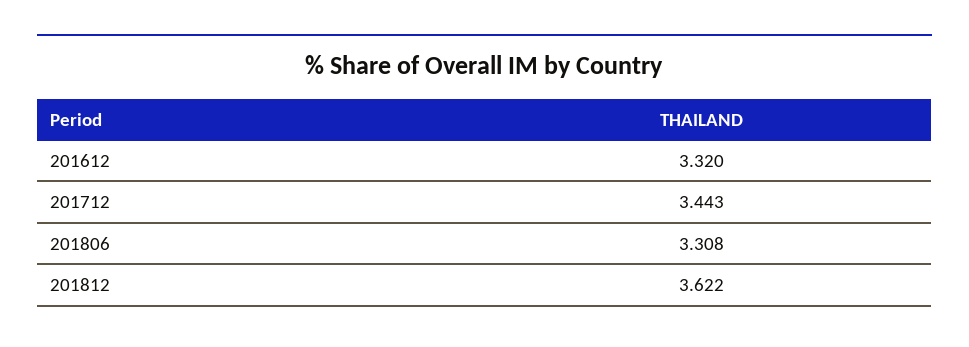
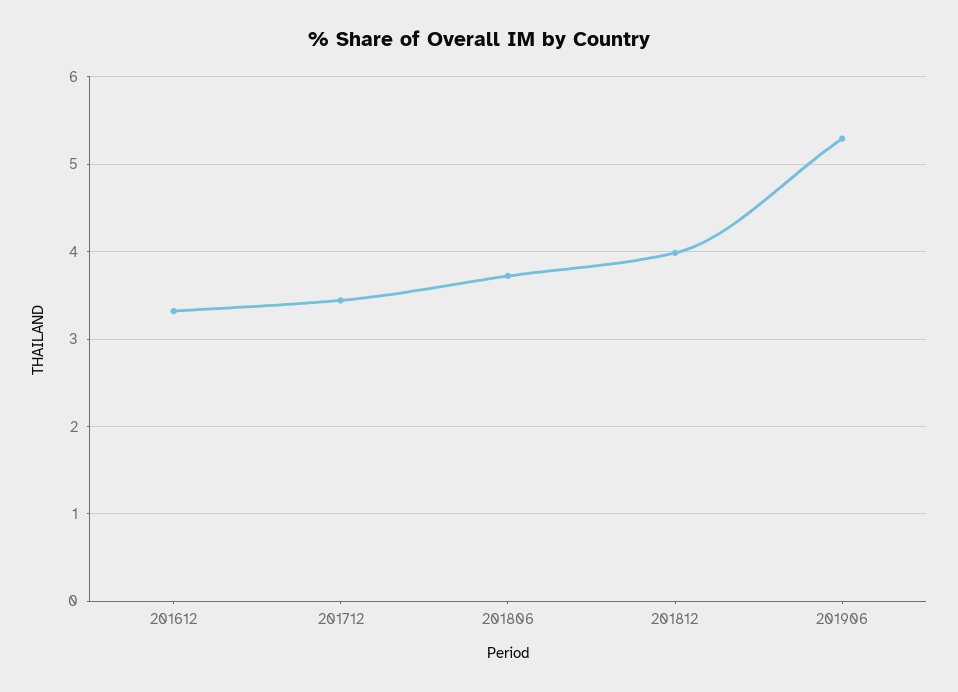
201806: 3.308 -> 3.7
201812: 3.622 -> 4
201906: none -> 5.3

